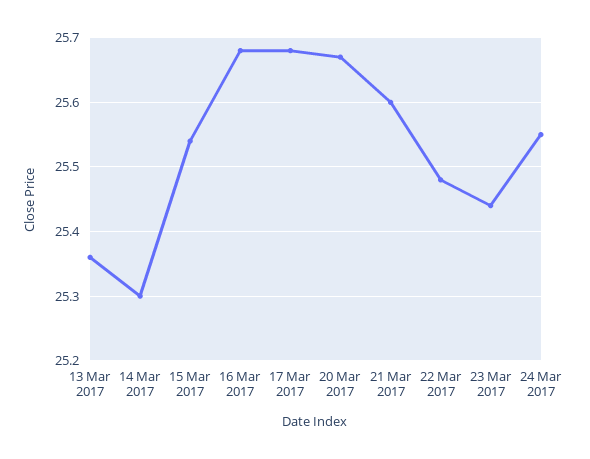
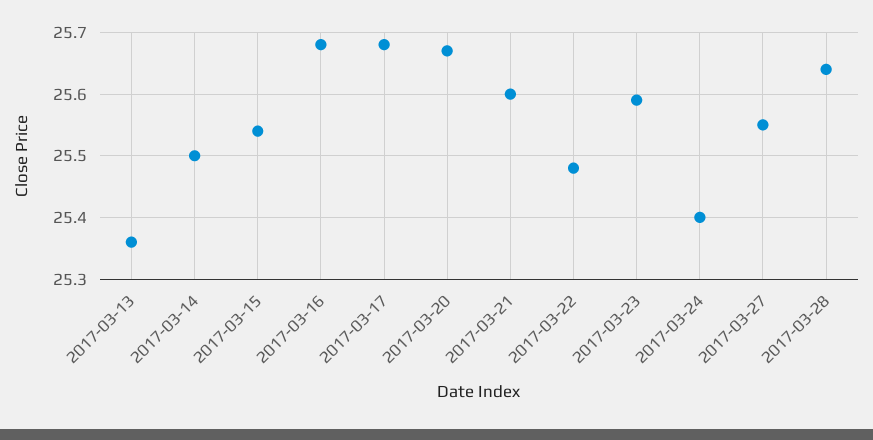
14 Mar 2017: 25.3 -> 25.5
23 Mar 2017: 25.44 -> 25.59
24 Mar 2017: 25.55 -> 25.4
2017-03-27: none -> 25.55
2017-03-28: none -> 25.64

